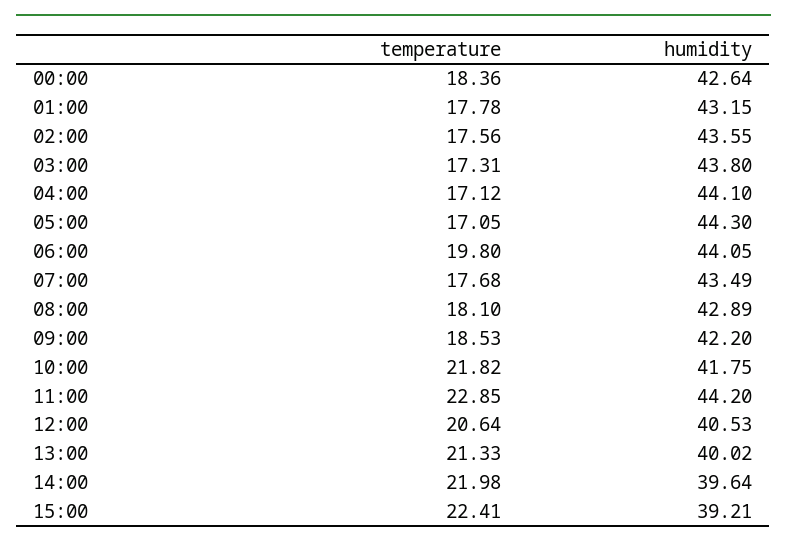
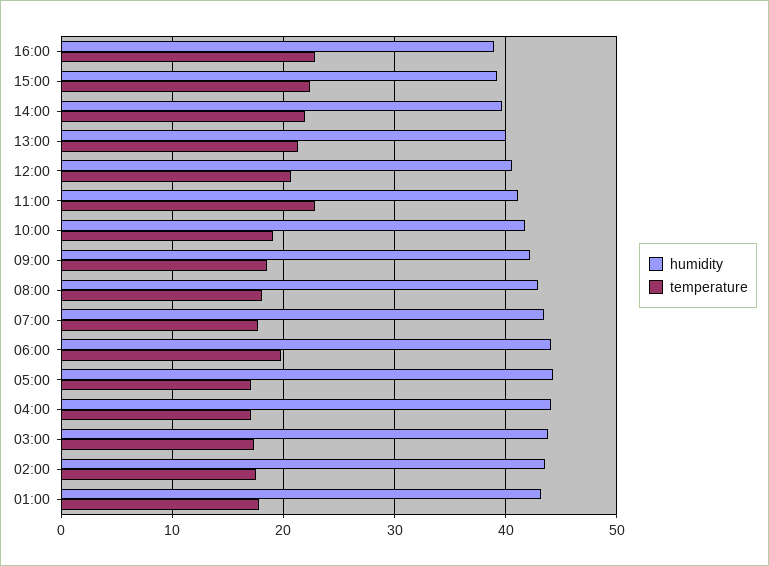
temperature, 00:00: 18.36 -> none
humidity, 00:00: 42.64 -> none
temperature, 10:00: 21.82 -> 19
humidity, 11:00: 44.2 -> 41
humidity, 16:00: none -> 39
temperature, 16:00: none -> 23

